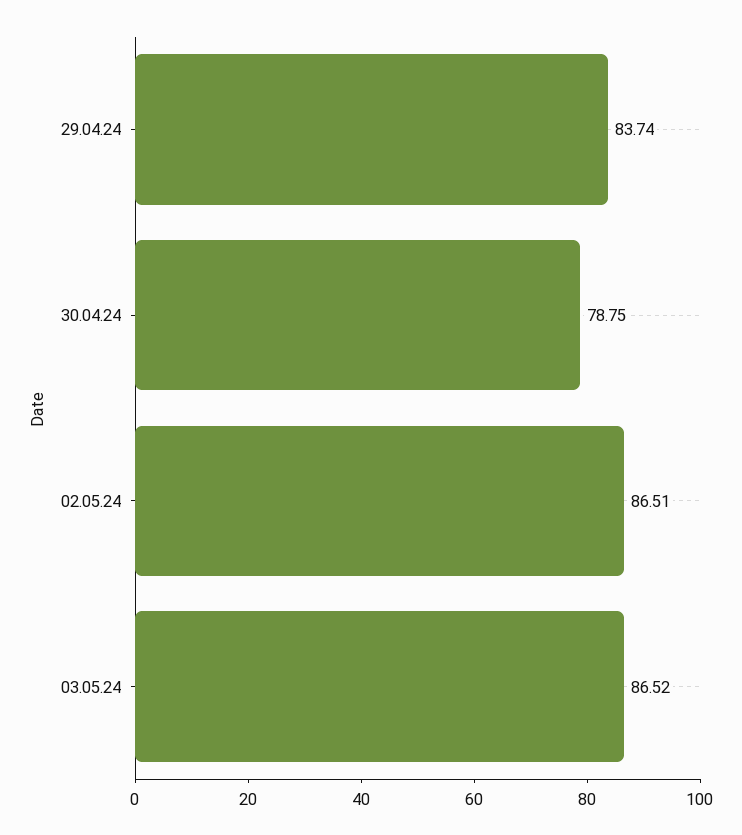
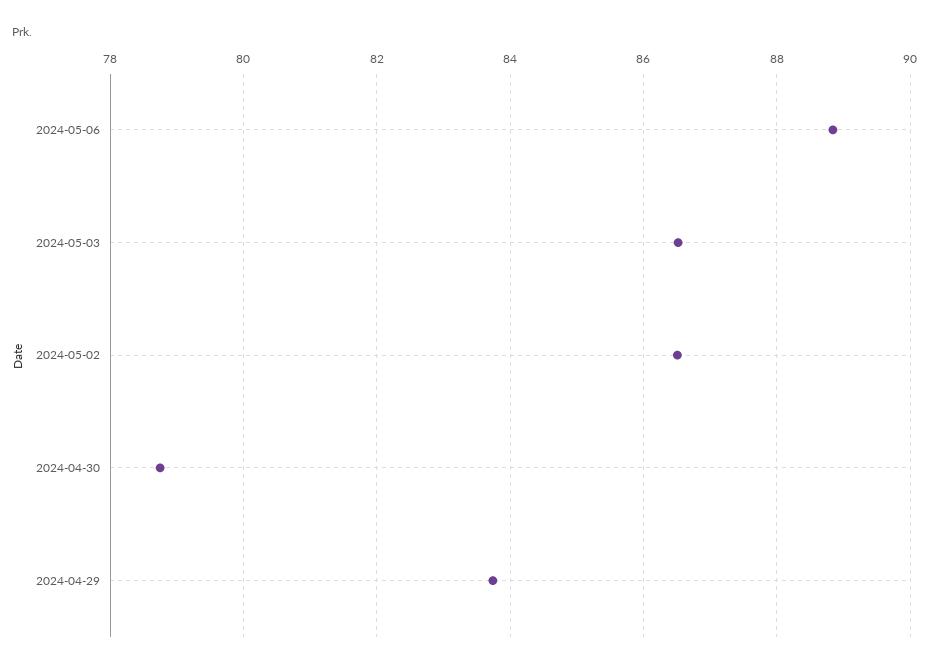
2024-05-06: none -> 88.8

